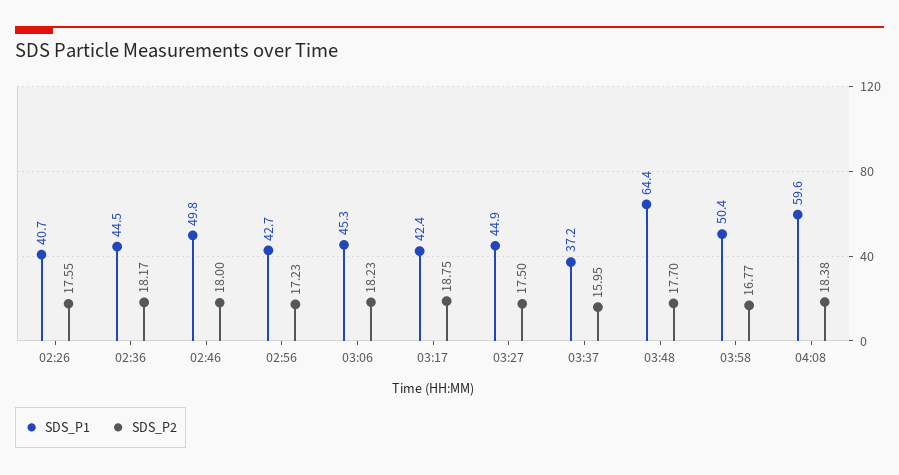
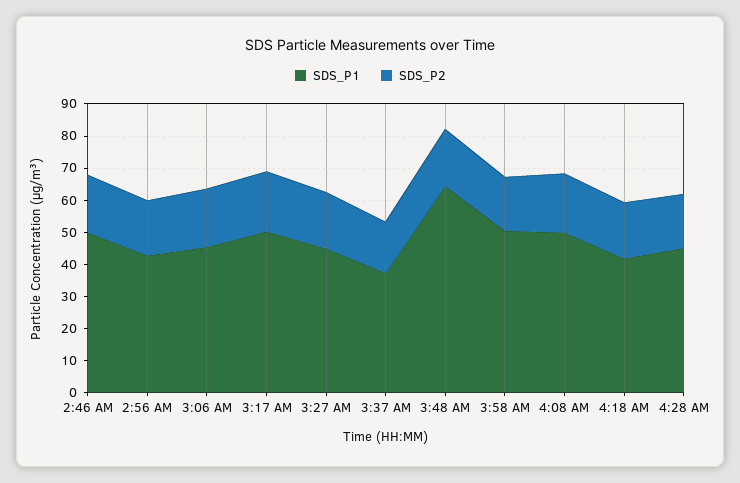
SDS_P1, 02:26: 40.7 -> none
SDS_P2, 02:26: 17.55 -> none
SDS_P1, 02:36: 44.5 -> none
SDS_P2, 02:36: 18.17 -> none
SDS_P1, 03:17: 42.4 -> 50
SDS_P1, 04:08: 59.6 -> 50
SDS_P1, 4:18 AM: none -> 42.5
SDS_P2, 4:18 AM: none -> 17.5
SDS_P1, 4:28 AM: none -> 45
SDS_P2, 4:28 AM: none -> 17.5

